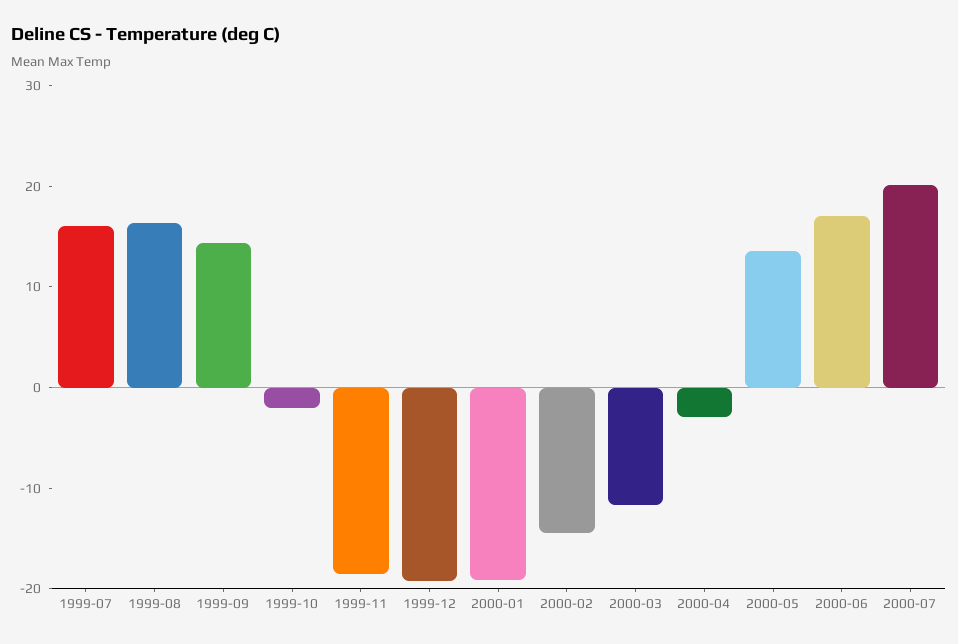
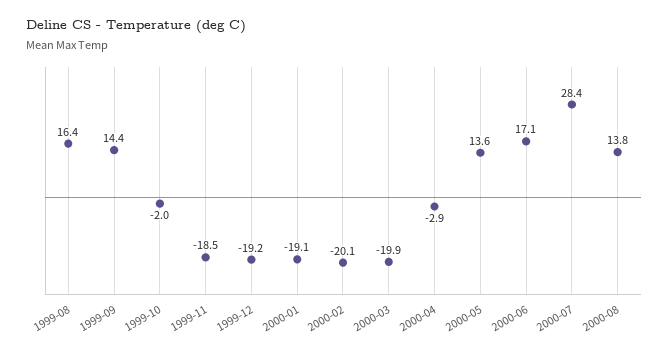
1999-07: 16 -> none
2000-02: -14 -> -20.1
2000-03: -12 -> -19.9
2000-07: 20 -> 28.4
2000-08: none -> 13.8

